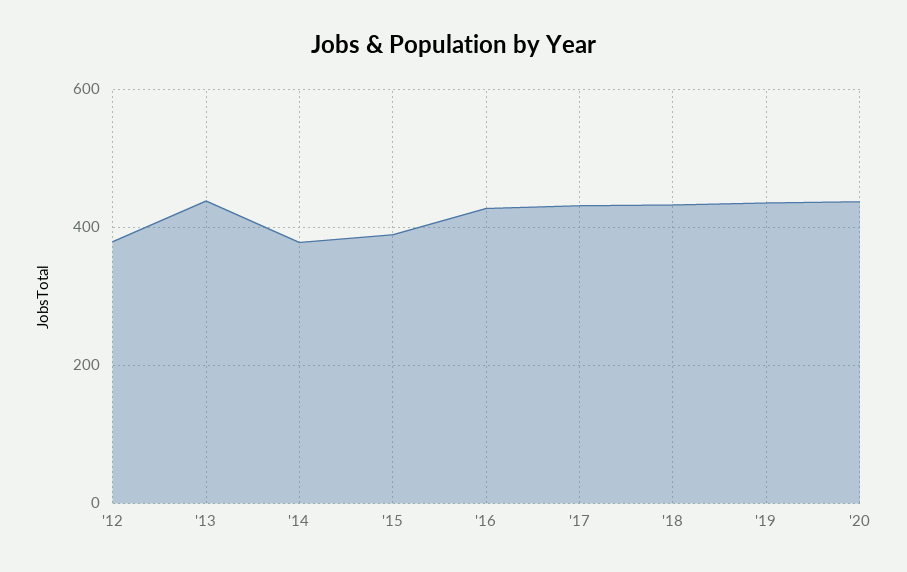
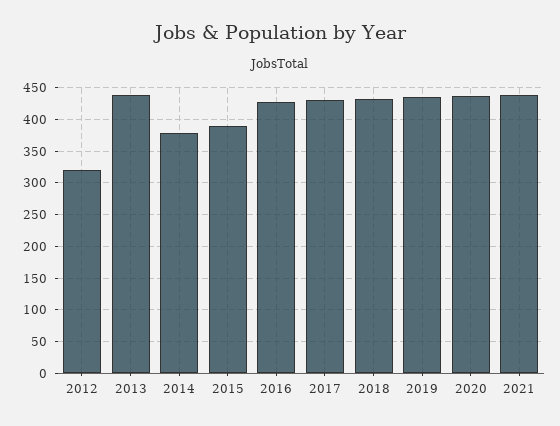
'12: 380 -> 320
2021: none -> 440

